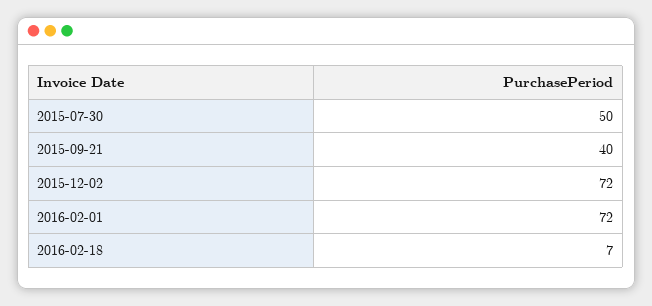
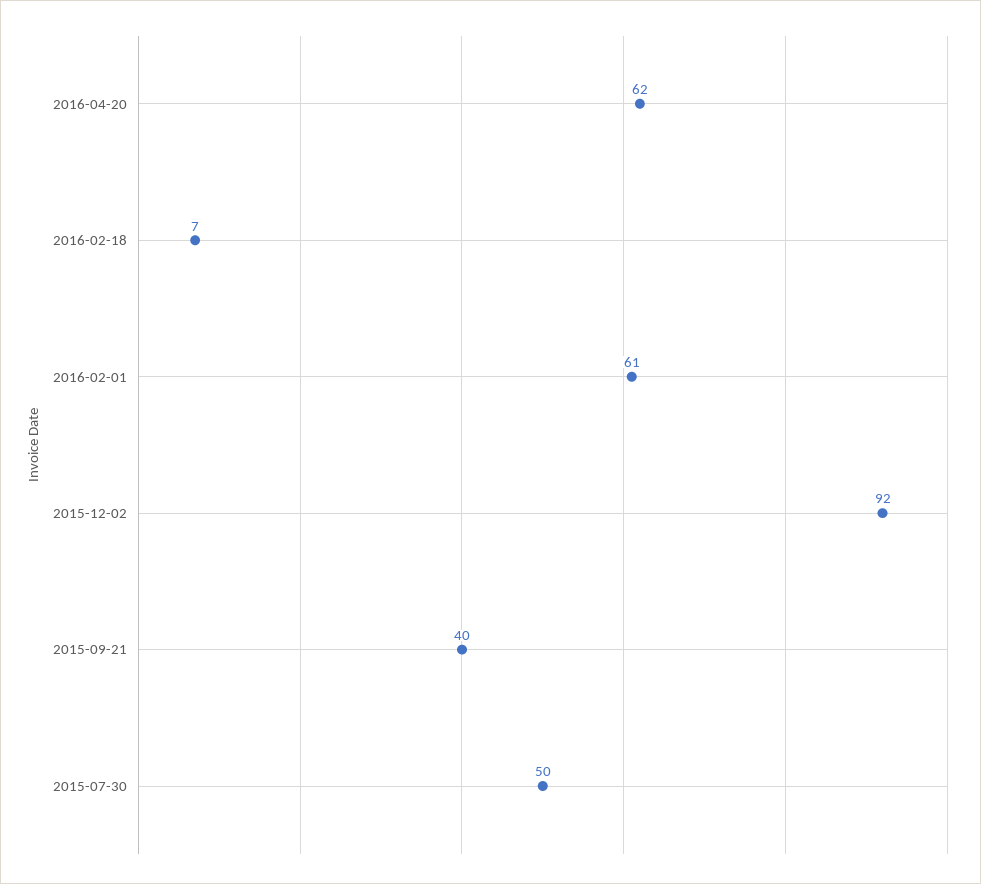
2015-12-02: 72 -> 92
2016-02-01: 72 -> 61
2016-04-20: none -> 62

